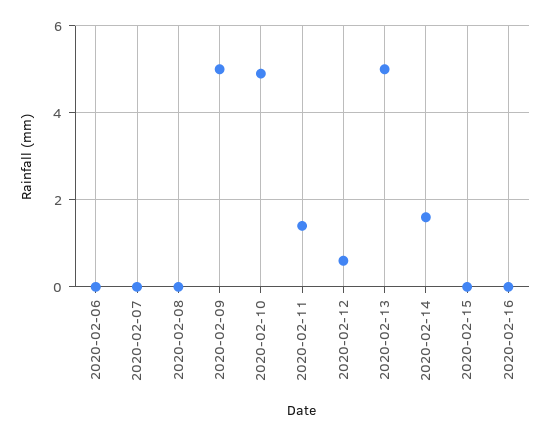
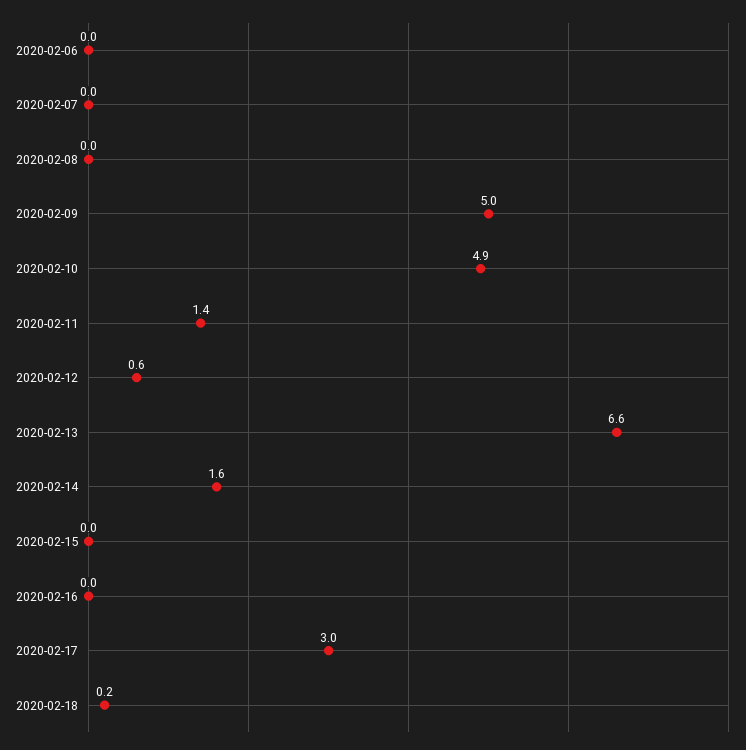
2020-02-13: 5 -> 6.6
2020-02-17: none -> 3
2020-02-18: none -> 0.2

